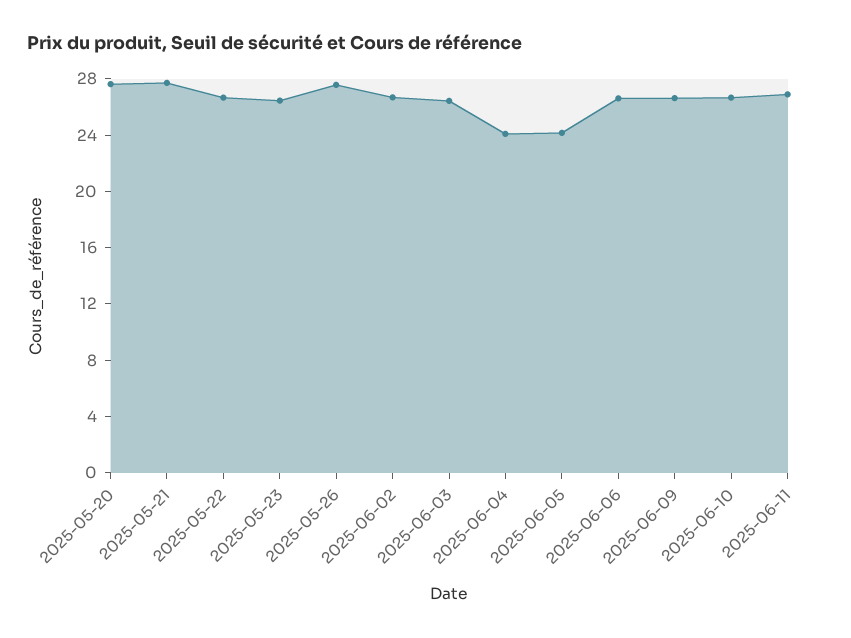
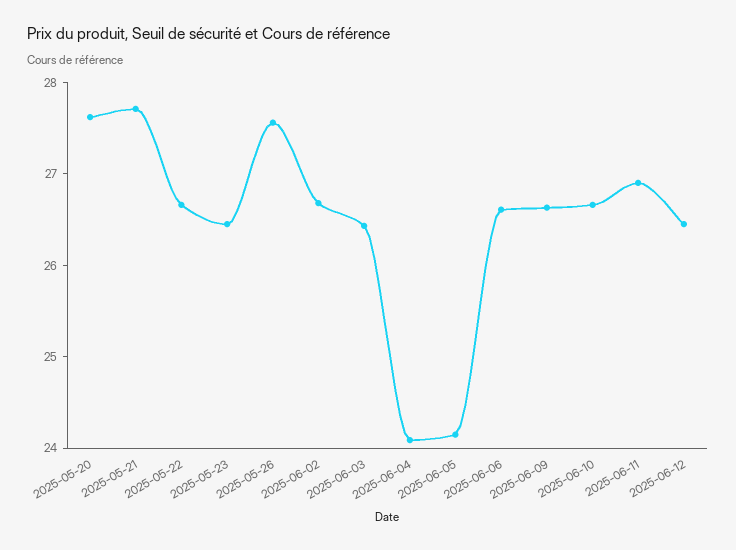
2025-06-12: none -> 26.4

